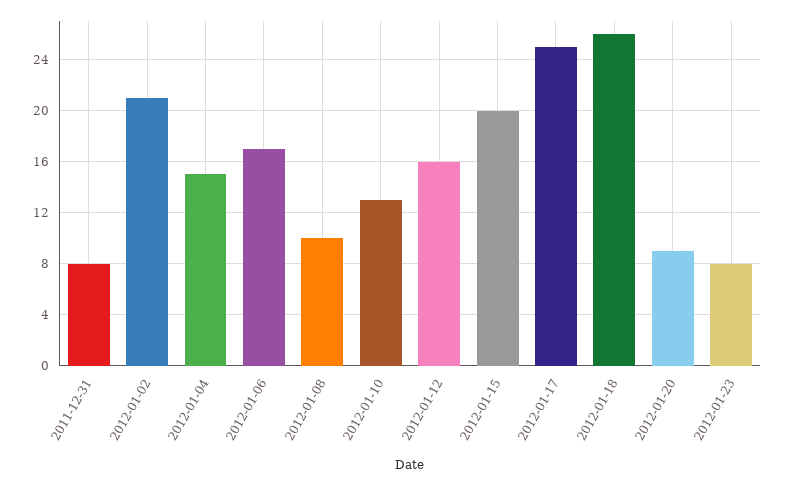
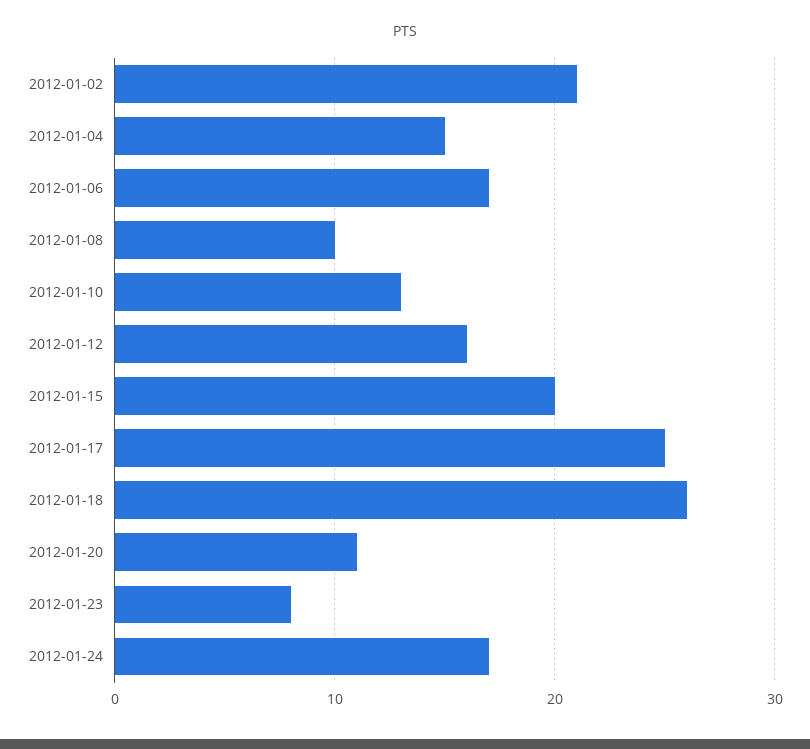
2011-12-31: 8 -> none
2012-01-20: 9 -> 11
2012-01-24: none -> 17

